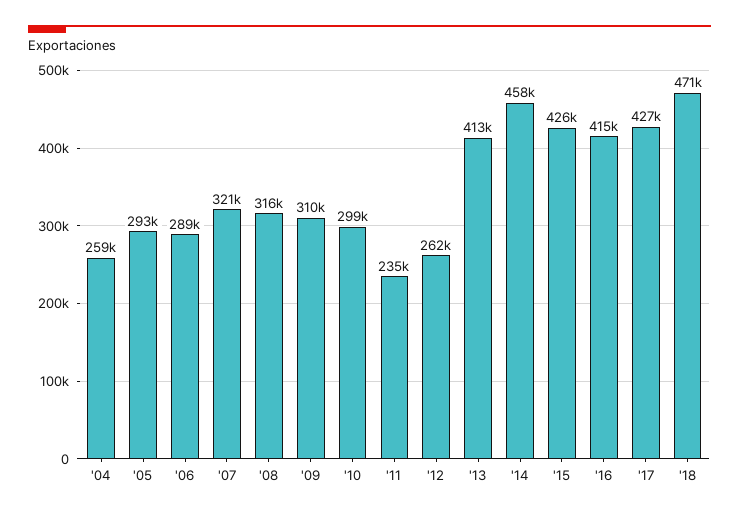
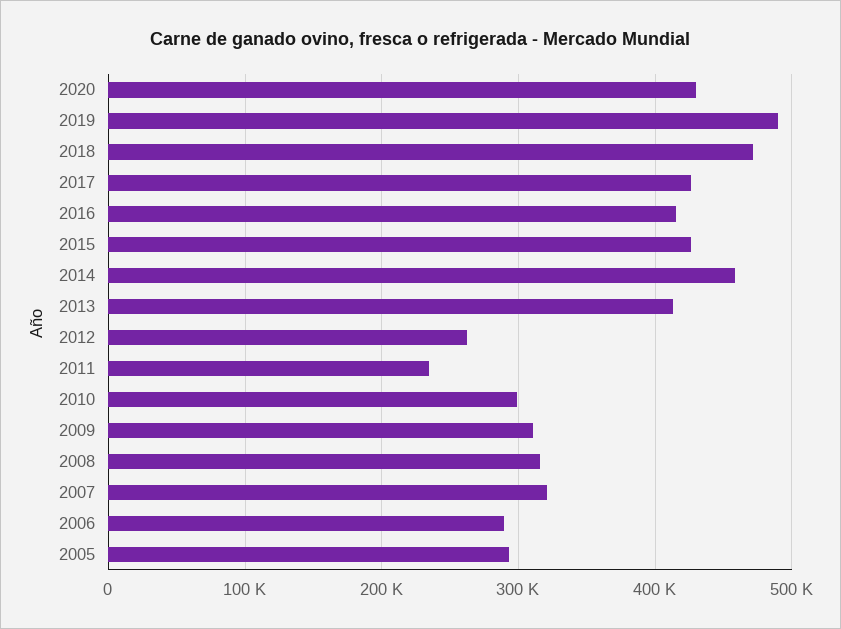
'04: 259000 -> none
2020: none -> 430000
2019: none -> 490000

